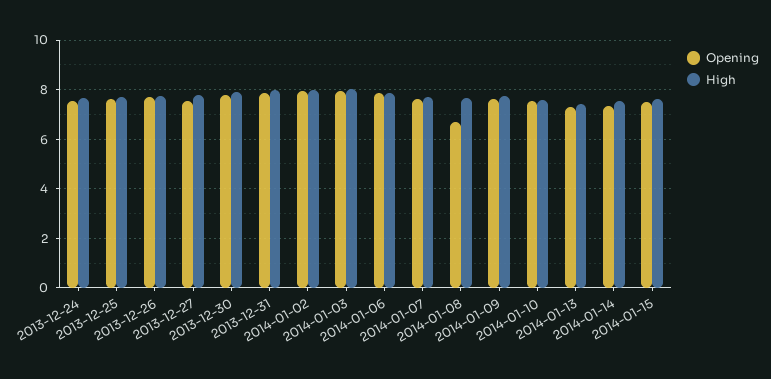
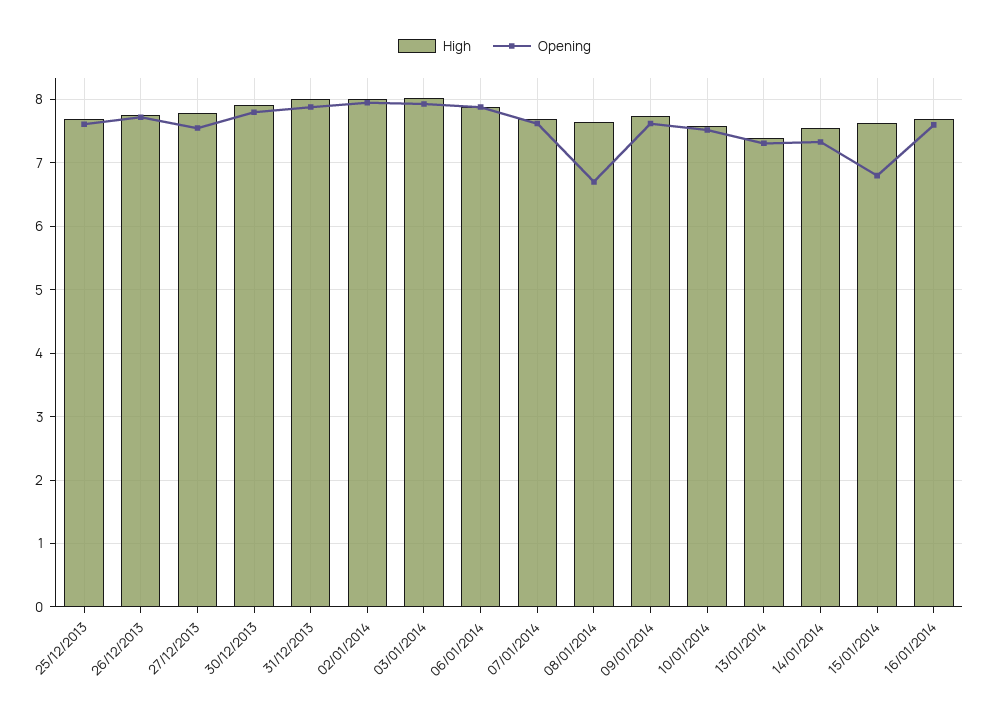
Opening, 2013-12-24: 7.5 -> none
High, 2013-12-24: 7.75 -> none
Opening, 2014-01-15: 7.5 -> 6.8
High, 16/01/2014: none -> 7.7
Opening, 16/01/2014: none -> 7.6

